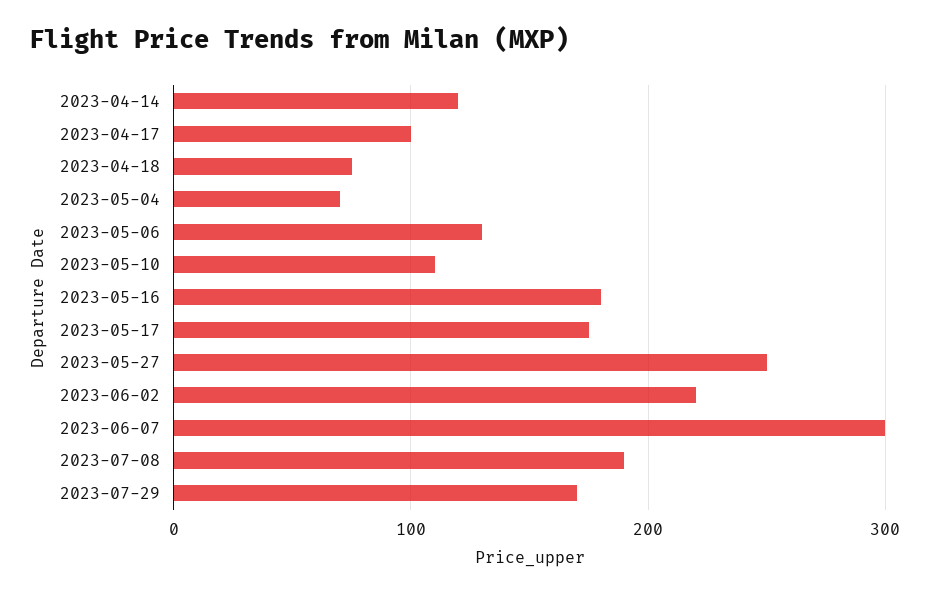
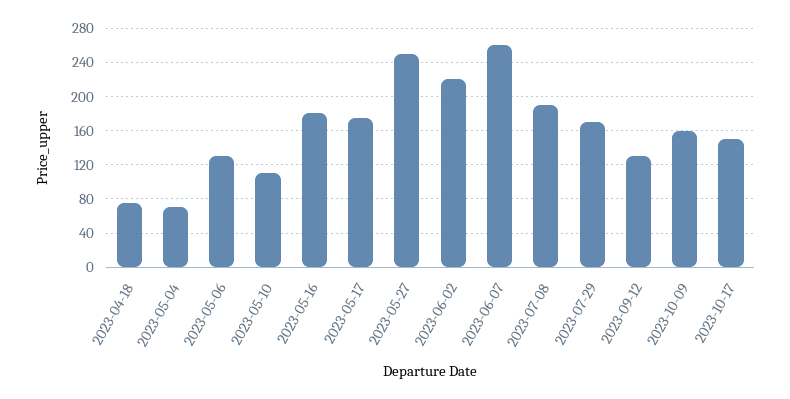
2023-04-14: 120 -> none
2023-04-17: 100 -> none
2023-06-07: 300 -> 260
2023-09-12: none -> 130
2023-10-09: none -> 160
2023-10-17: none -> 150

